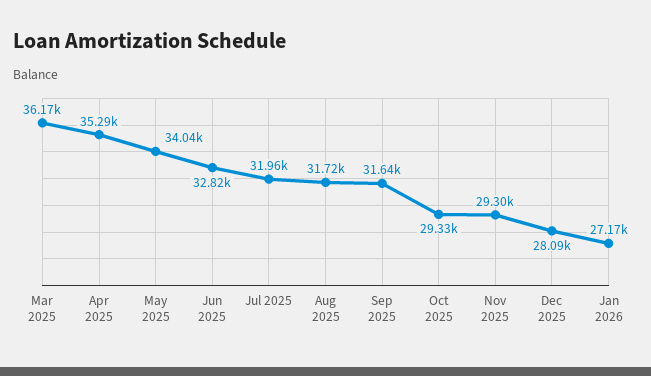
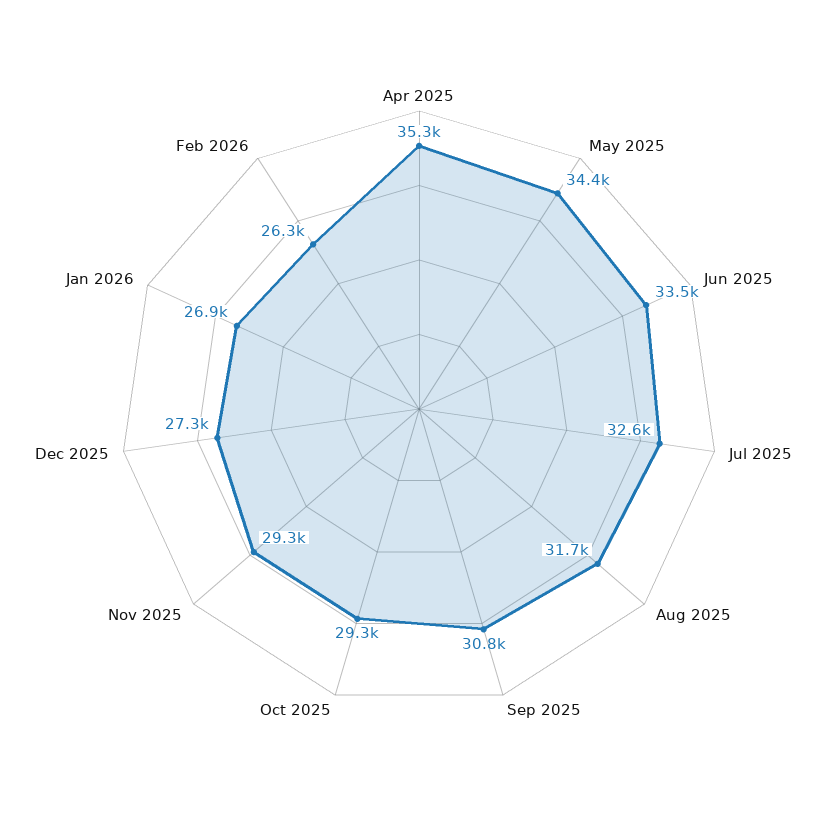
Mar 2025: 36170 -> none
May 2025: 34040 -> 34400
Jun 2025: 32820 -> 33500
Jul 2025: 31960 -> 32600
Sep 2025: 31640 -> 30800
Dec 2025: 28090 -> 27300
Jan 2026: 27170 -> 26900
Feb 2026: none -> 26300

